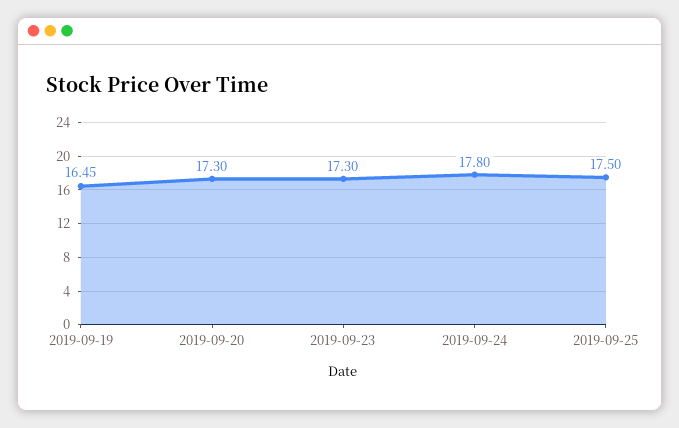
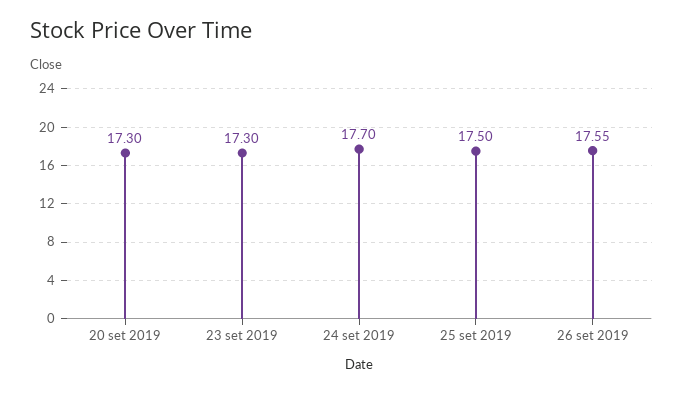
2019-09-19: 16.45 -> none
2019-09-24: 17.8 -> 17.7
26 set 2019: none -> 17.55

